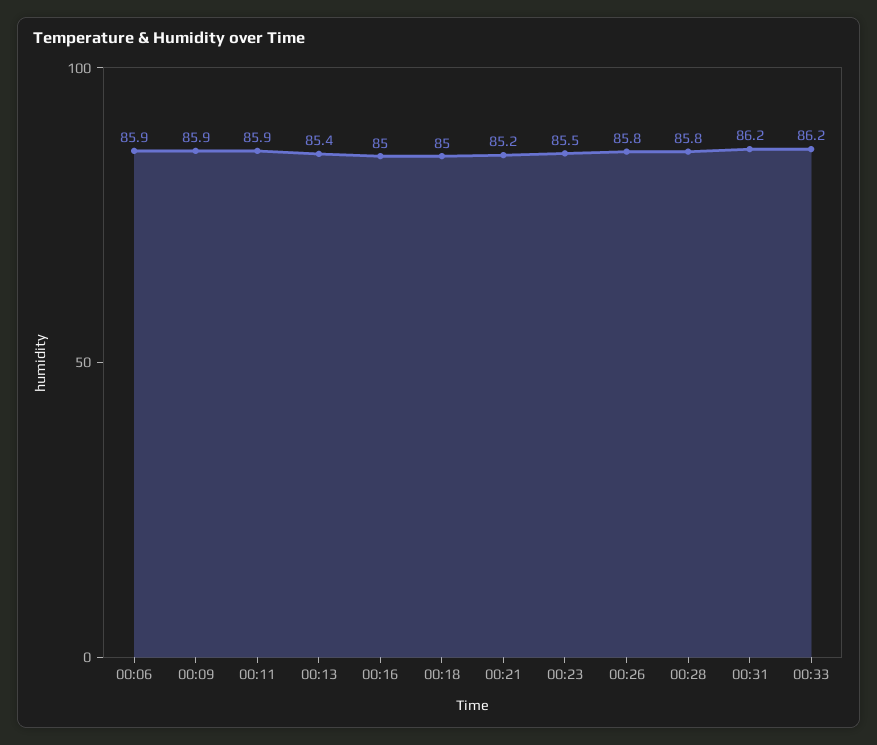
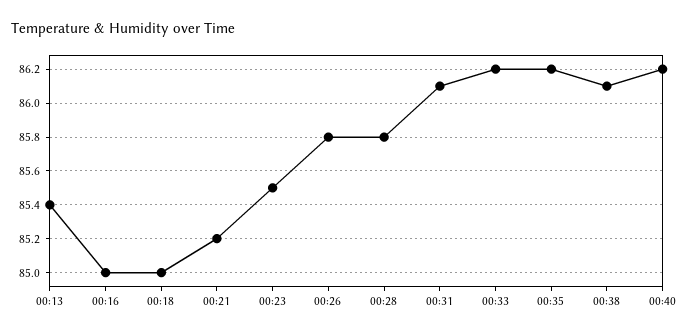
00:06: 85.9 -> none
00:09: 85.9 -> none
00:11: 85.9 -> none
00:31: 86.2 -> 86.1
00:35: none -> 86.2
00:38: none -> 86.1
00:40: none -> 86.2

